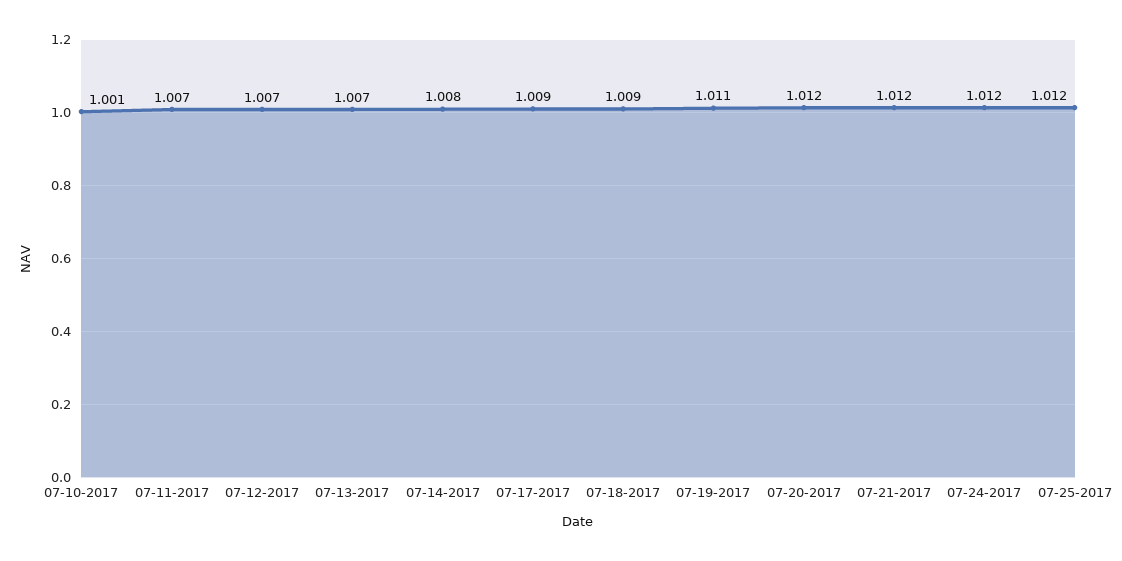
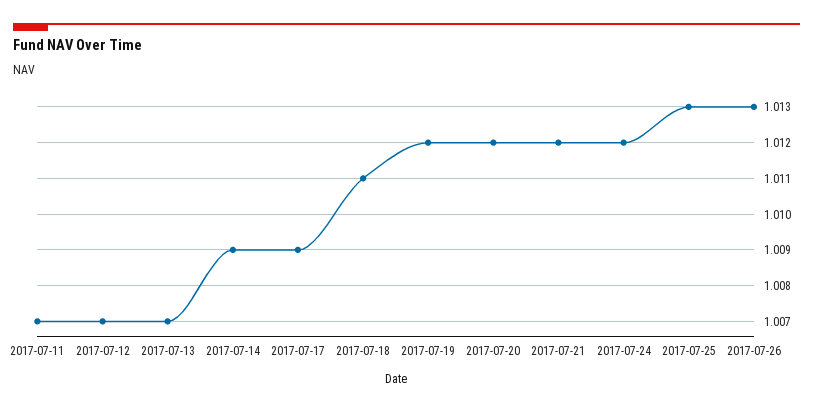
07-10-2017: 1.001 -> none
07-14-2017: 1.008 -> 1.009
07-18-2017: 1.009 -> 1.011
07-19-2017: 1.011 -> 1.012
07-25-2017: 1.012 -> 1.013
2017-07-26: none -> 1.013

